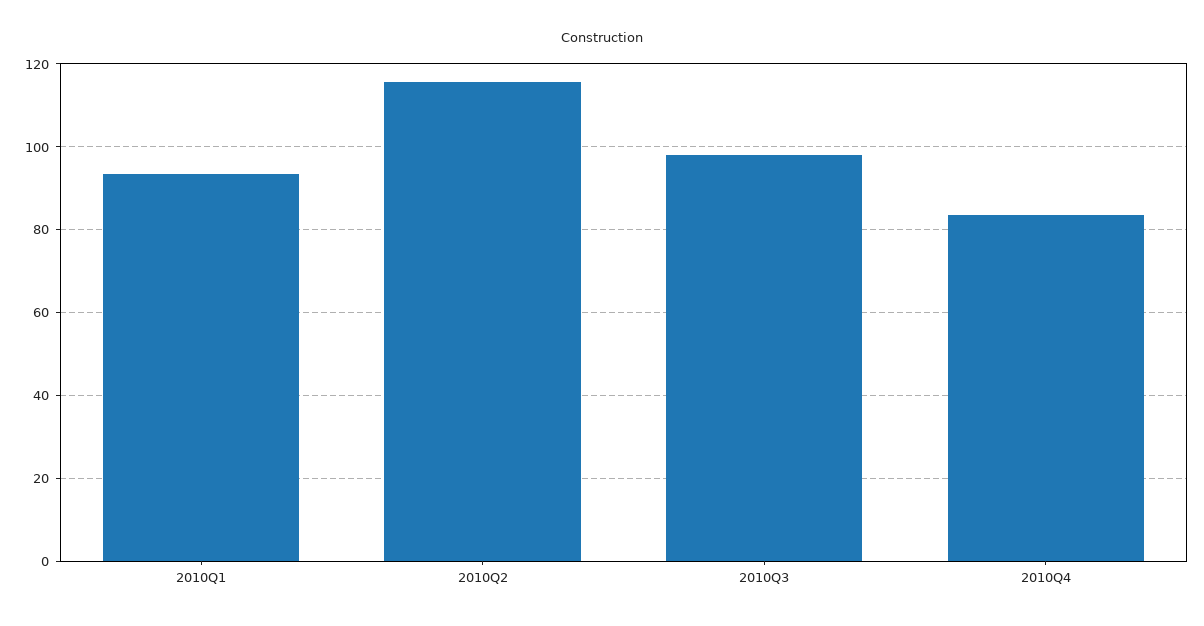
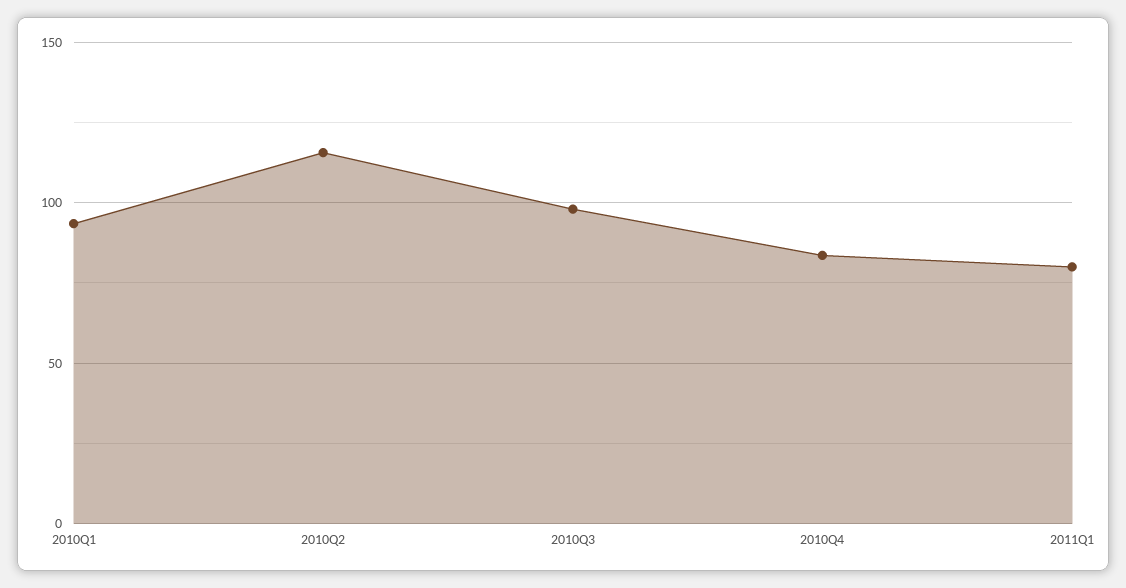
2011Q1: none -> 80

